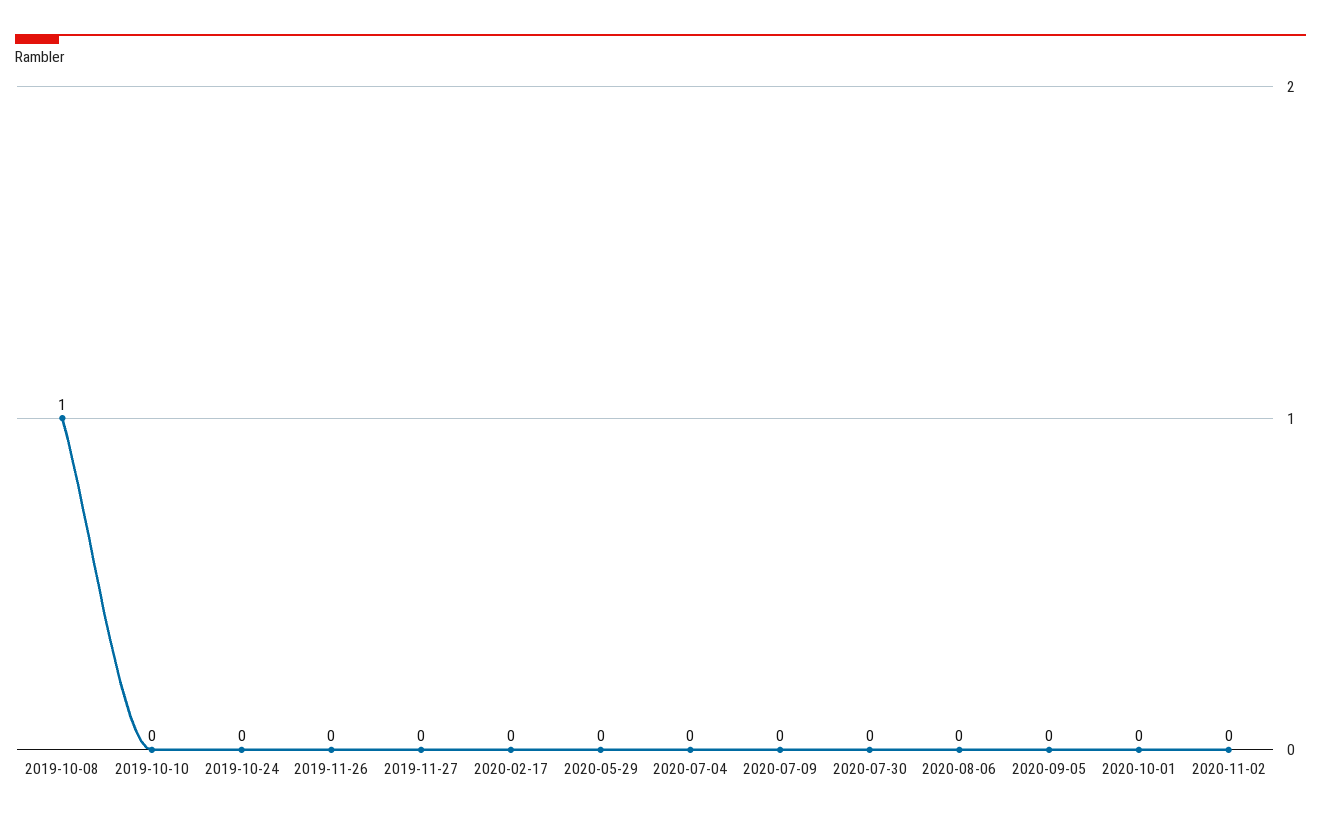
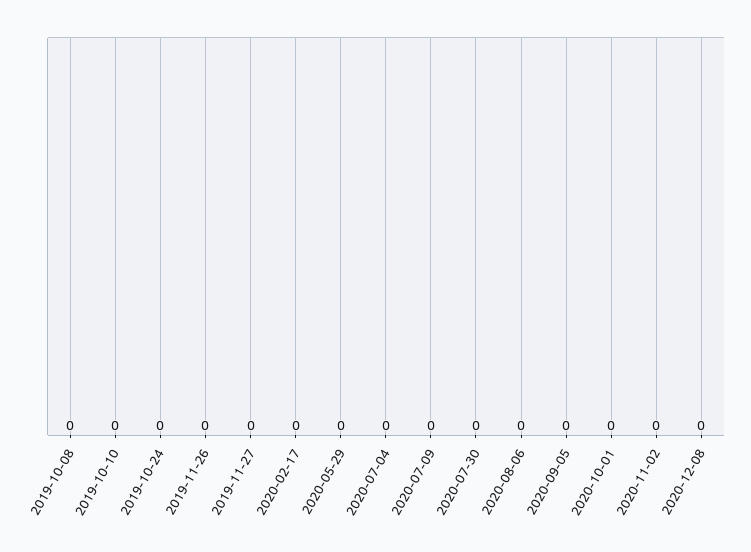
2019-10-08: 1 -> 0
2020-12-08: none -> 0

